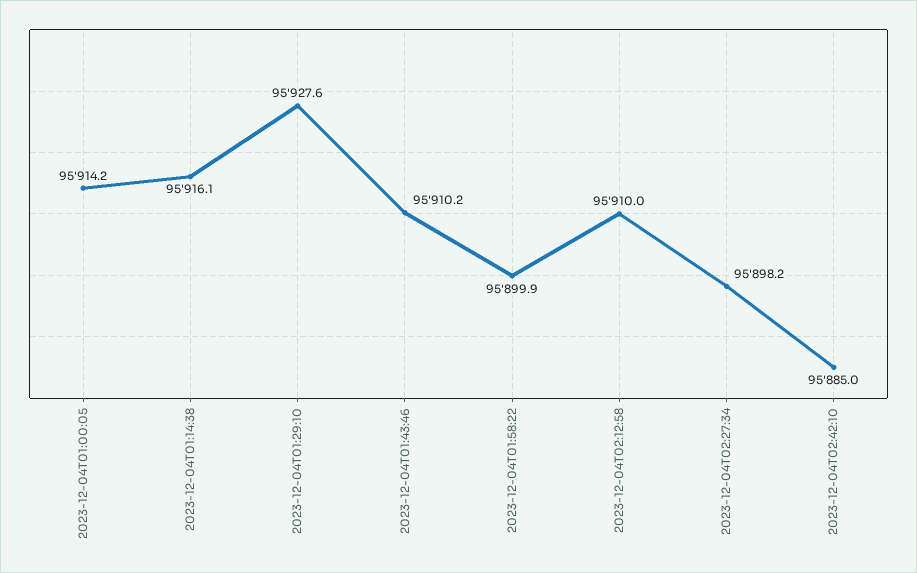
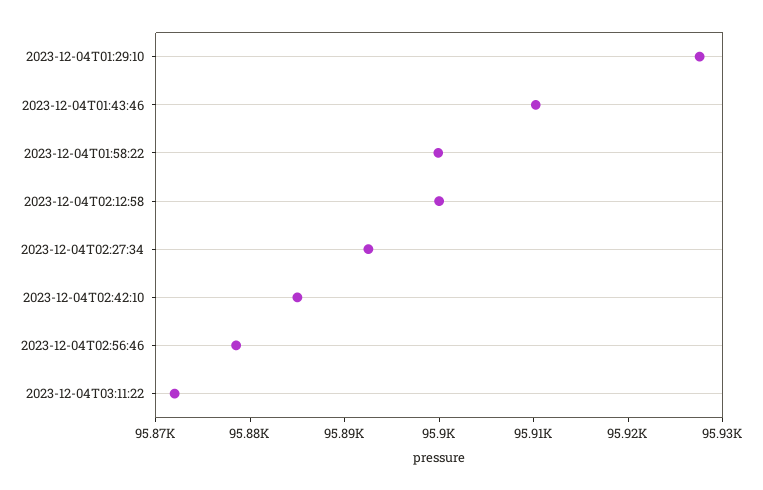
2023-12-04T01:00:05: 95914.2 -> none
2023-12-04T01:14:38: 95916.1 -> none
2023-12-04T02:12:58: 95910 -> 95900
2023-12-04T02:27:34: 95898.2 -> 95892
2023-12-04T02:56:46: none -> 95878
2023-12-04T03:11:22: none -> 95872

